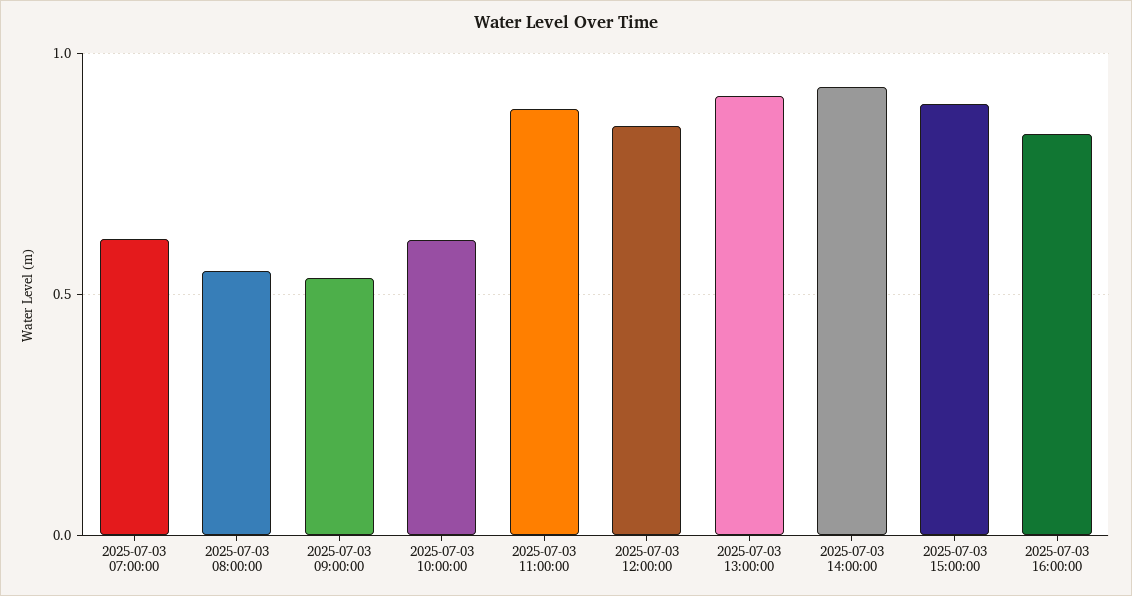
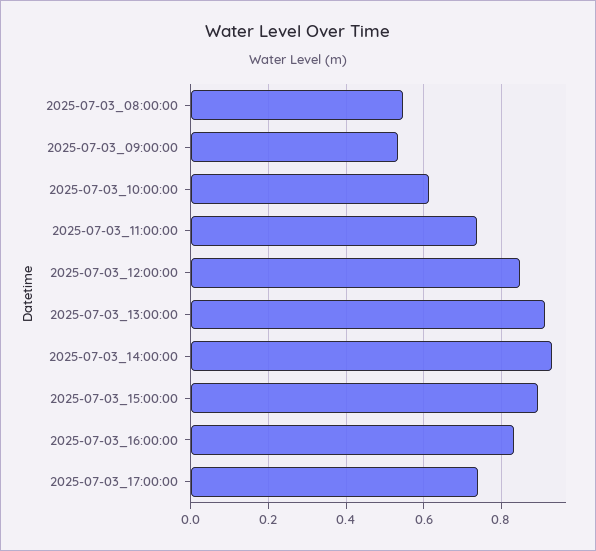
2025-07-03 07:00:00: 0.6 -> none
2025-07-03 11:00:00: 0.9 -> 0.74
2025-07-03_17:00:00: none -> 0.74

